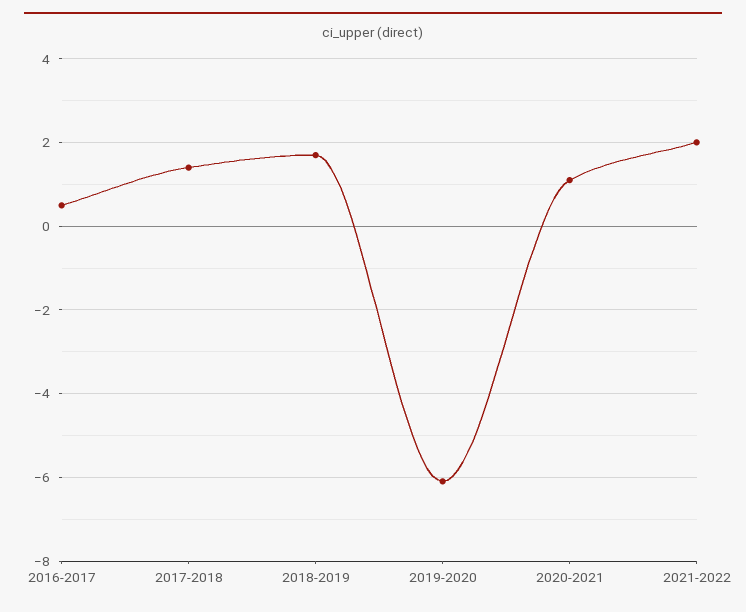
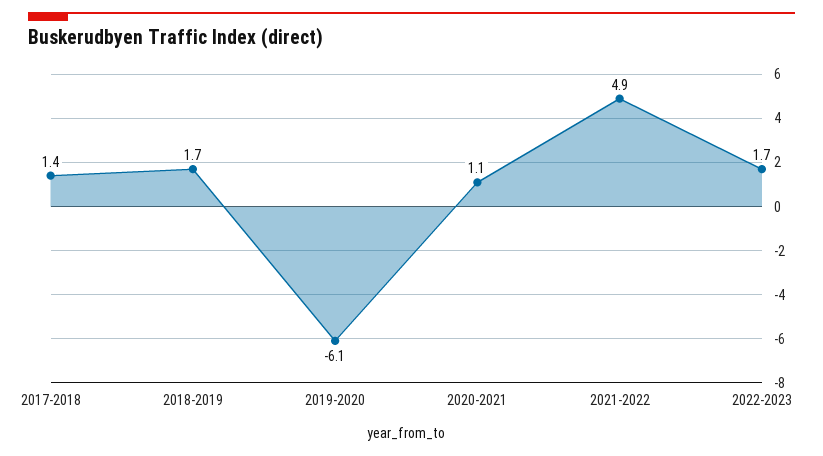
2016-2017: 0.5 -> none
2021-2022: 2 -> 4.9
2022-2023: none -> 1.7

